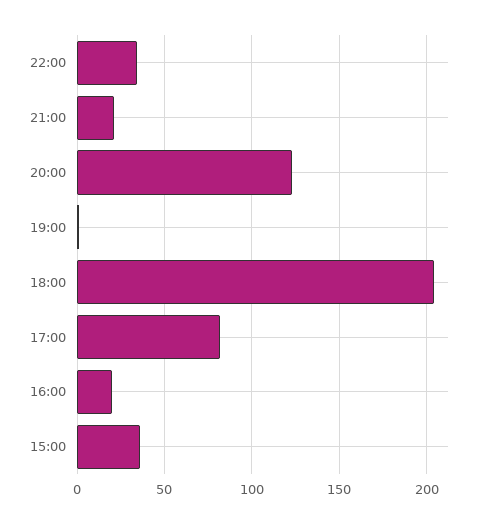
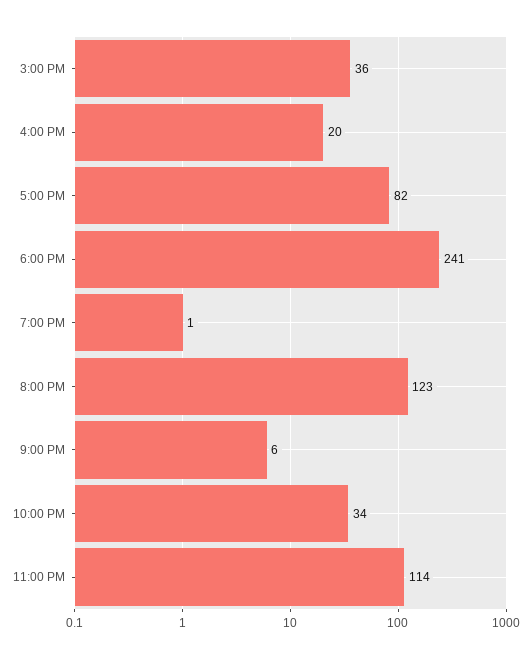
21:00: 20 -> 6
18:00: 205 -> 241
11:00 PM: none -> 114

